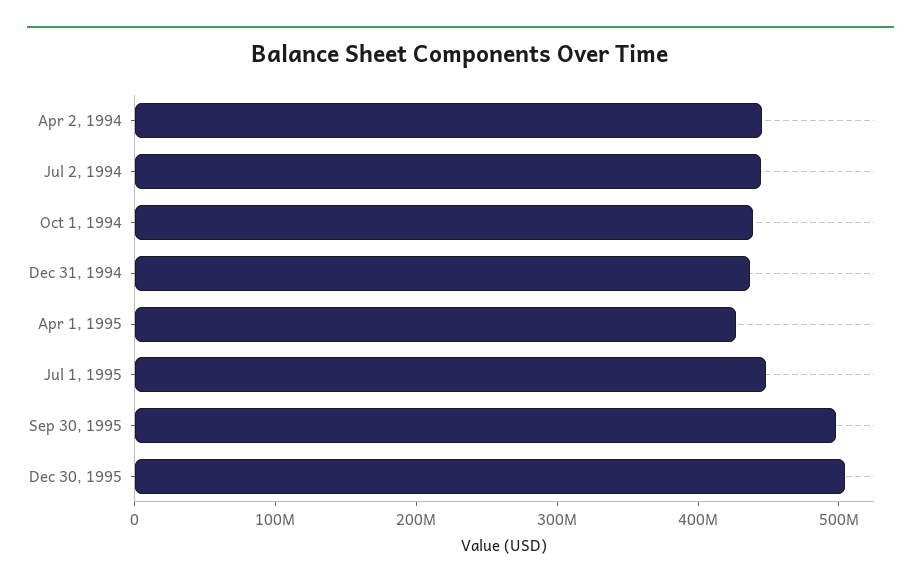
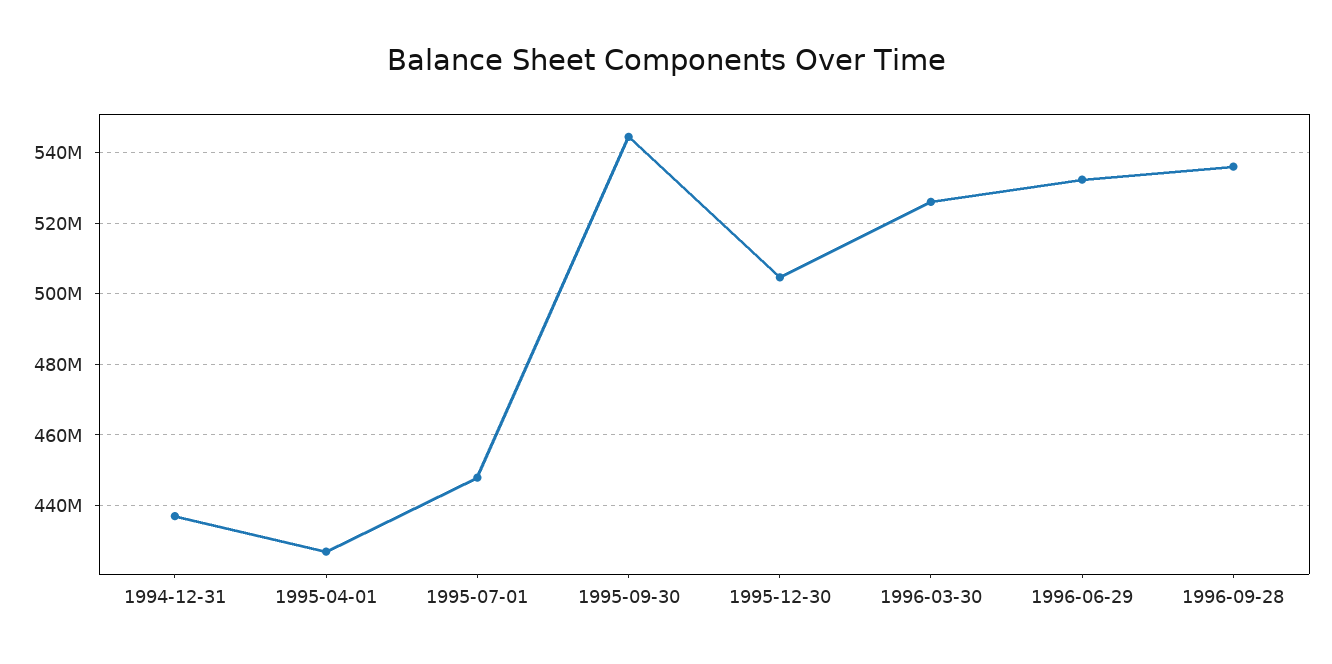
Apr 2, 1994: 440000000 -> none
Jul 2, 1994: 440000000 -> none
Oct 1, 1994: 440000000 -> none
Sep 30, 1995: 500000000 -> 544000000
1996-03-30: none -> 526000000
1996-06-29: none -> 532000000
1996-09-28: none -> 536000000

